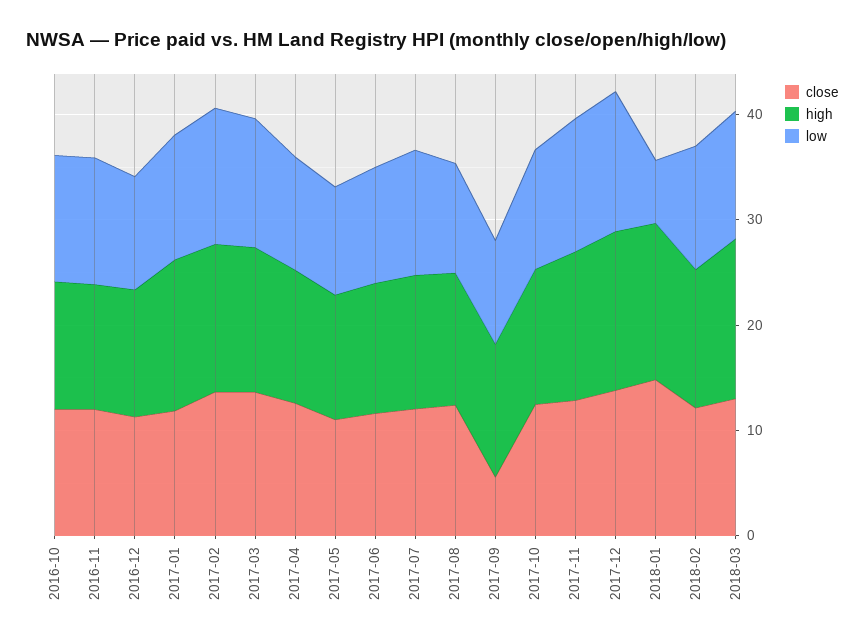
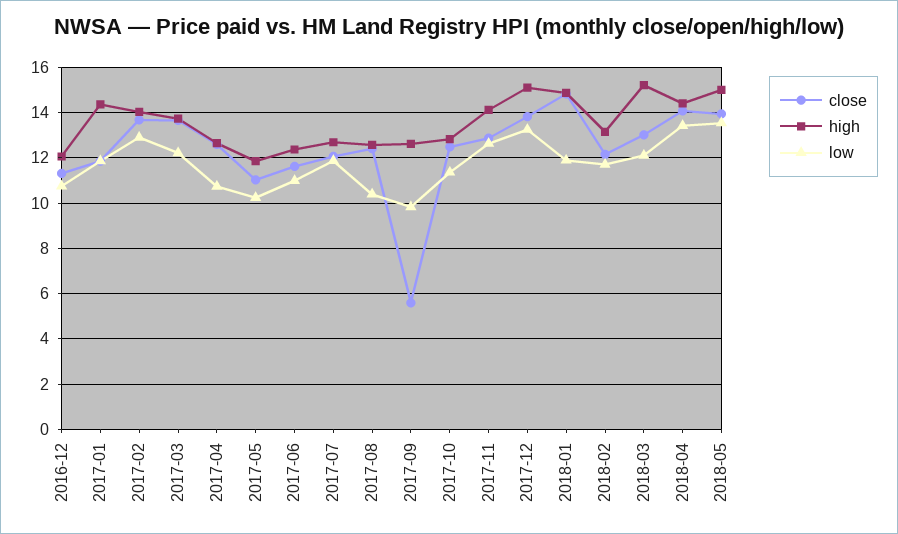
close, 2016-10: 12 -> none
high, 2016-10: 12 -> none
low, 2016-10: 12 -> none
close, 2016-11: 12 -> none
high, 2016-11: 12 -> none
low, 2016-11: 12 -> none
low, 2018-01: 6 -> 12
close, 2018-04: none -> 14
high, 2018-04: none -> 14.5
low, 2018-04: none -> 13.5
close, 2018-05: none -> 14
high, 2018-05: none -> 15
low, 2018-05: none -> 13.5

